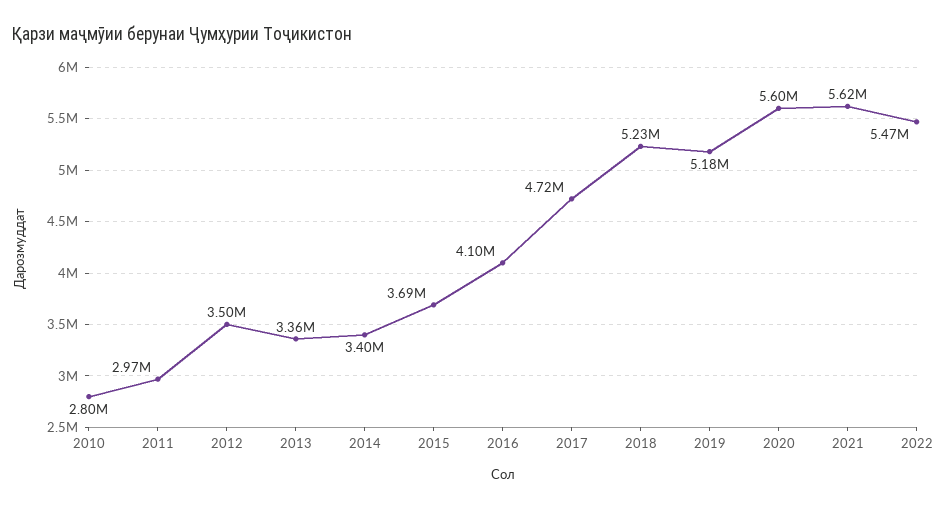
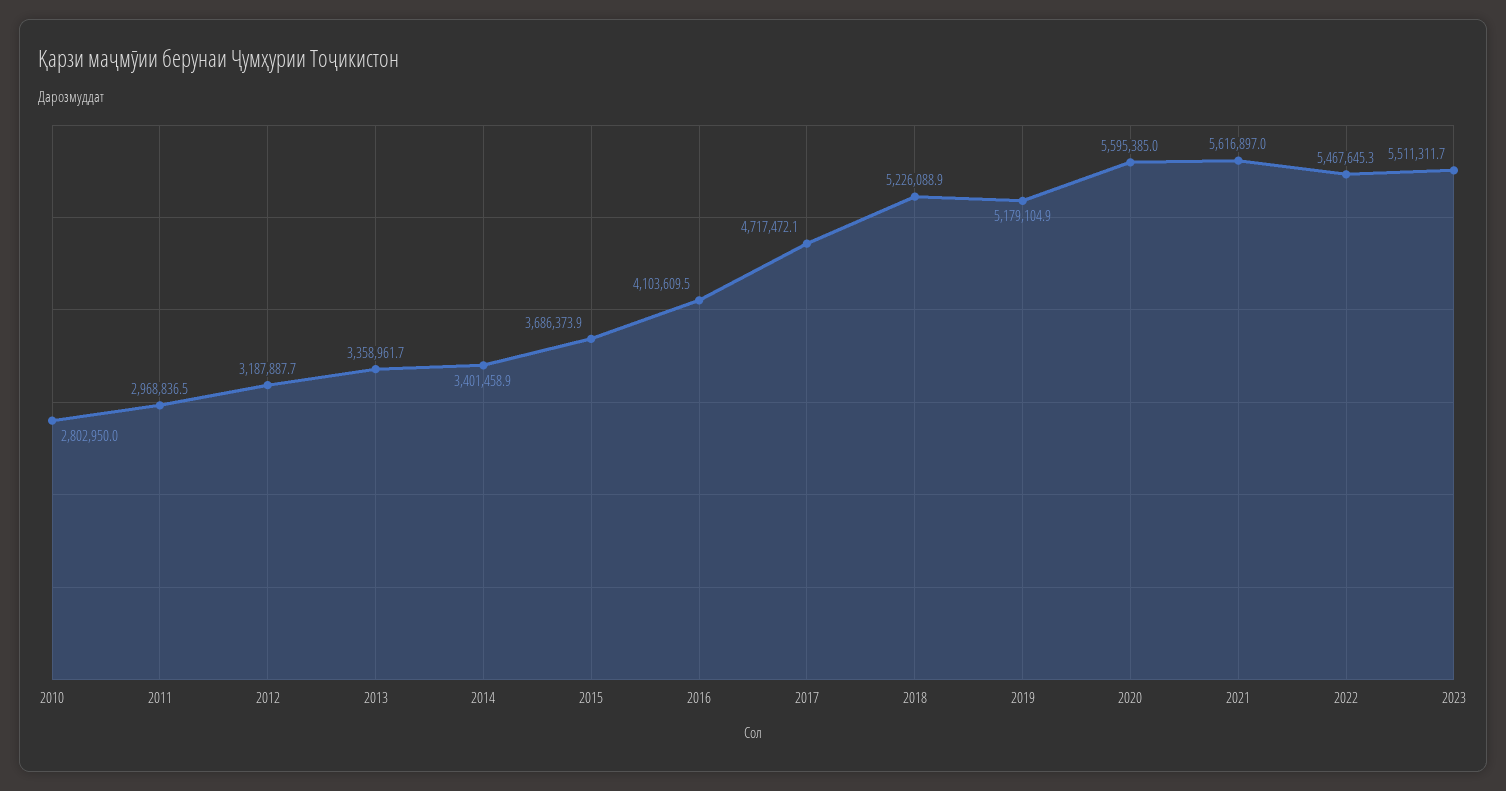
2012: 3500000 -> 3187887.7
2023: none -> 5511311.7

